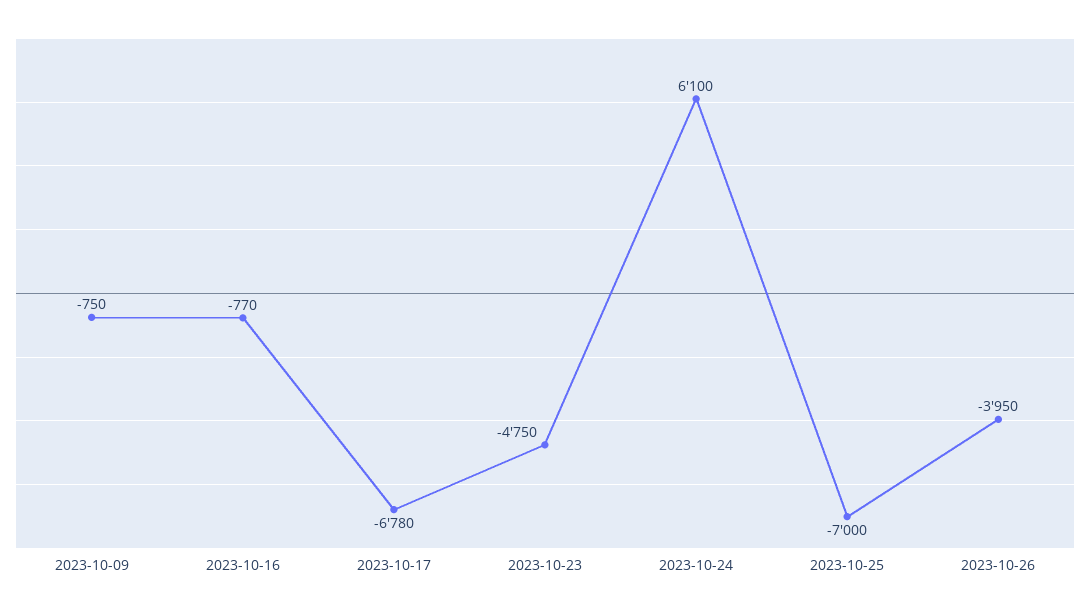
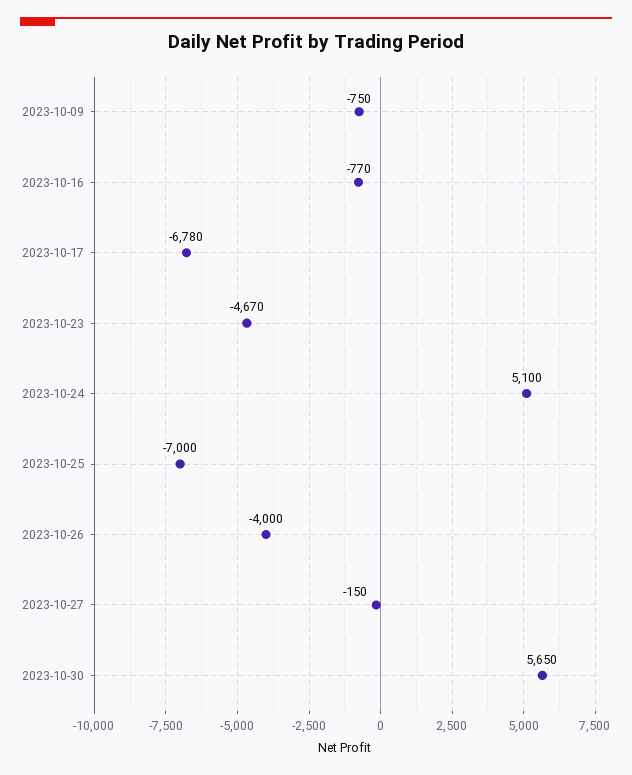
2023-10-23: -4750 -> -4670
2023-10-24: 6100 -> 5100
2023-10-26: -3950 -> -4000
2023-10-27: none -> -150
2023-10-30: none -> 5650

